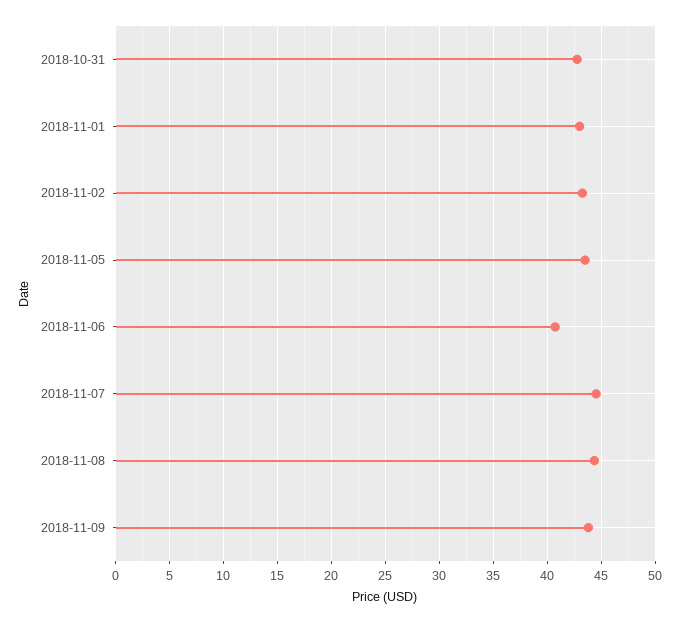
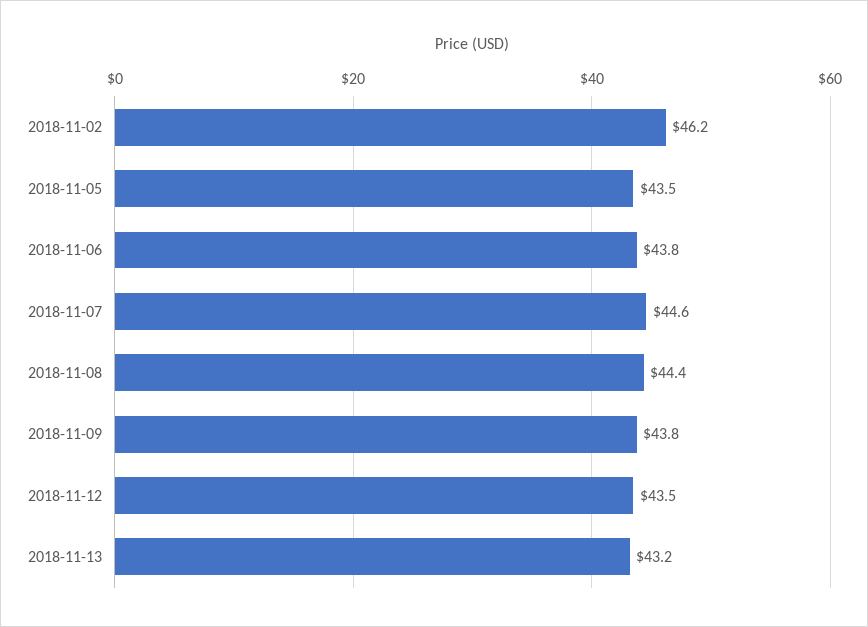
2018-10-31: 43 -> none
2018-11-01: 43 -> none
2018-11-02: 43 -> 46.2
2018-11-06: 41 -> 43.8
2018-11-12: none -> 43.5
2018-11-13: none -> 43.2

